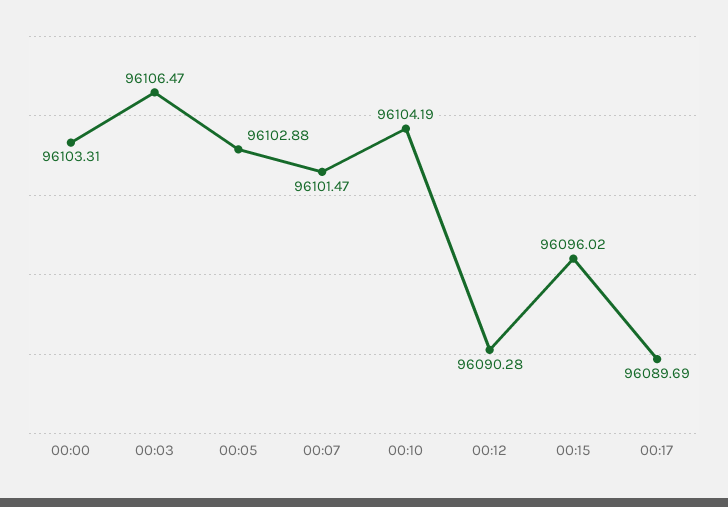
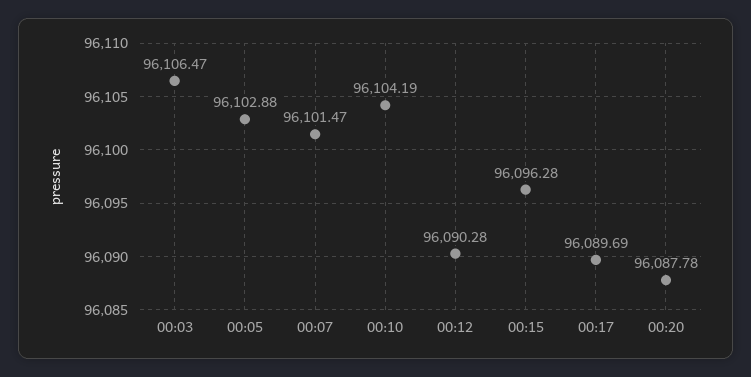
00:00: 96103.31 -> none
00:15: 96096.02 -> 96096.28
00:20: none -> 96087.78

